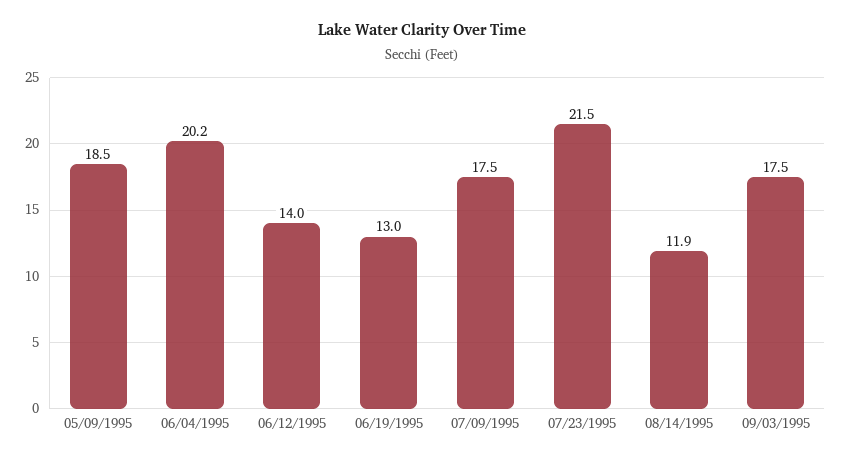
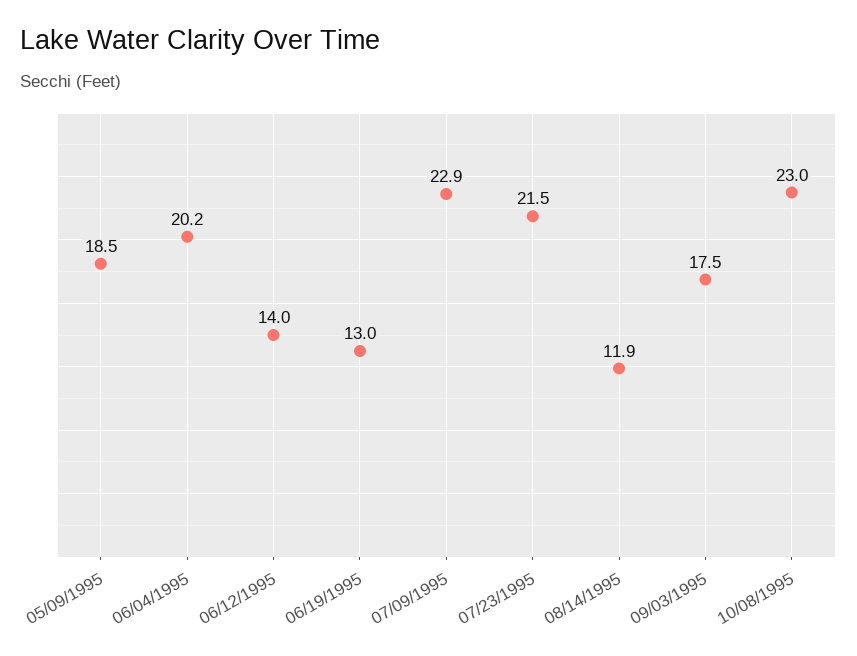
07/09/1995: 17.5 -> 22.9
10/08/1995: none -> 23

